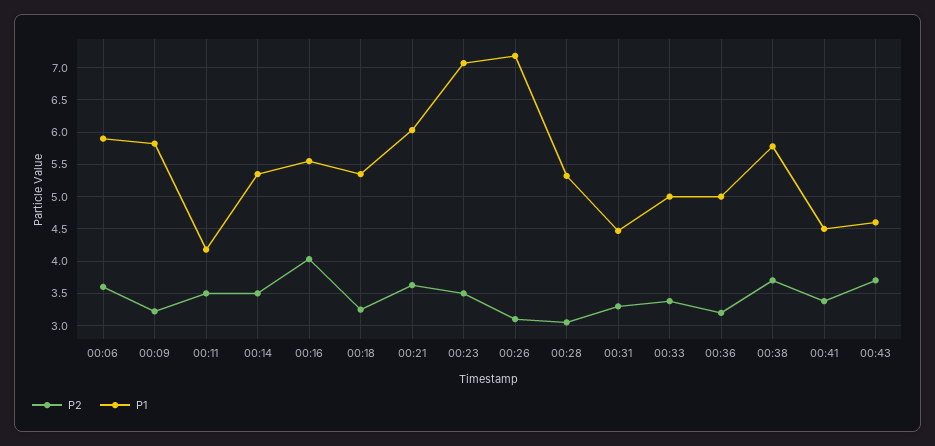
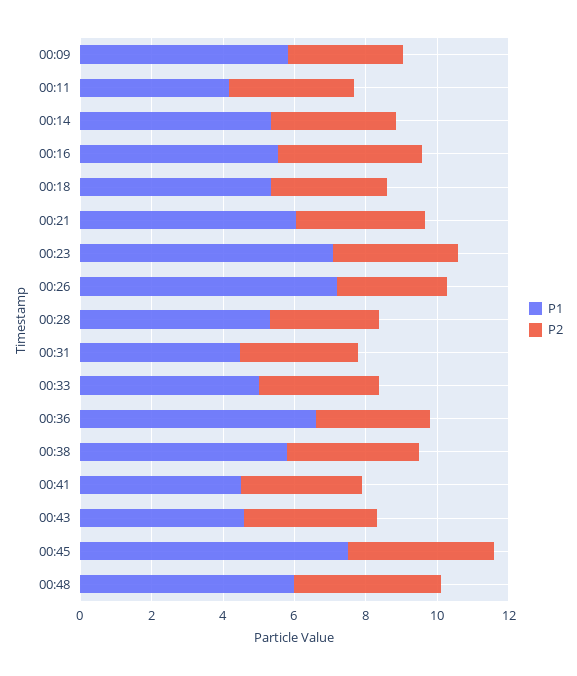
P2, 00:06: 3.6 -> none
P1, 00:06: 5.9 -> none
P1, 00:36: 5 -> 6.5
P1, 00:45: none -> 7.5
P2, 00:45: none -> 4
P1, 00:48: none -> 6
P2, 00:48: none -> 4

